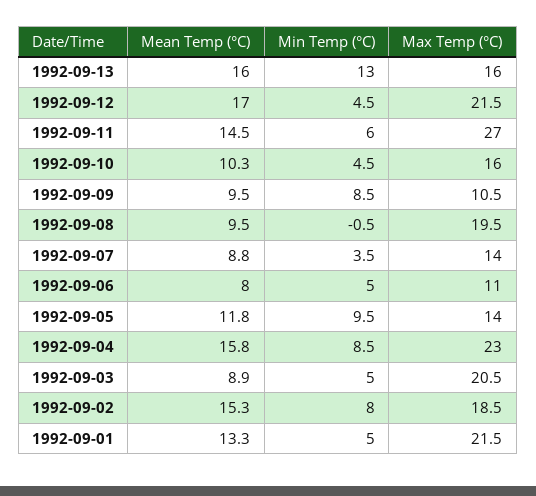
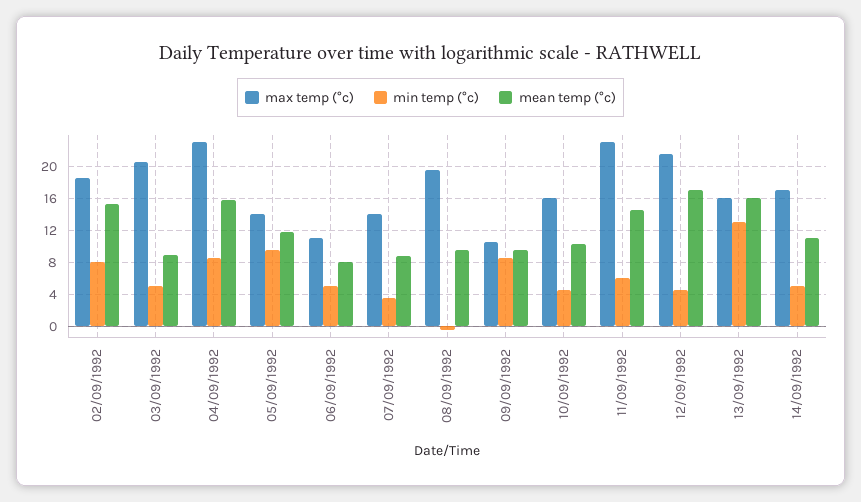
Max Temp (°C), 1992-09-11: 27 -> 23
Mean Temp (°C), 1992-09-01: 13.3 -> none
Min Temp (°C), 1992-09-01: 5 -> none
Max Temp (°C), 1992-09-01: 21.5 -> none
Max Temp (°C), 14/09/1992: none -> 17
Min Temp (°C), 14/09/1992: none -> 5
Mean Temp (°C), 14/09/1992: none -> 11

